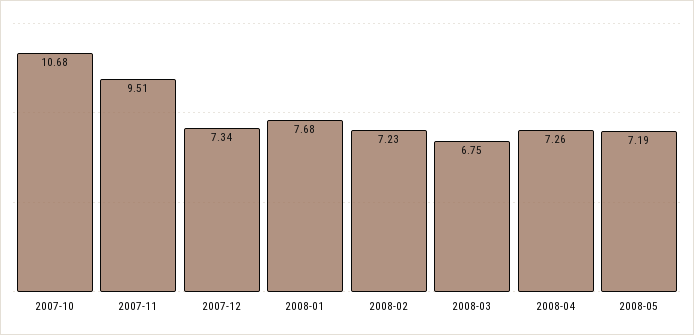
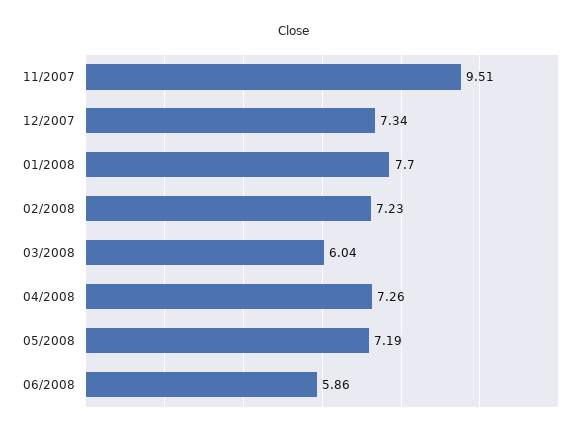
2007-10: 10.68 -> none
2008-01: 7.68 -> 7.7
2008-03: 6.75 -> 6.04
06/2008: none -> 5.86

